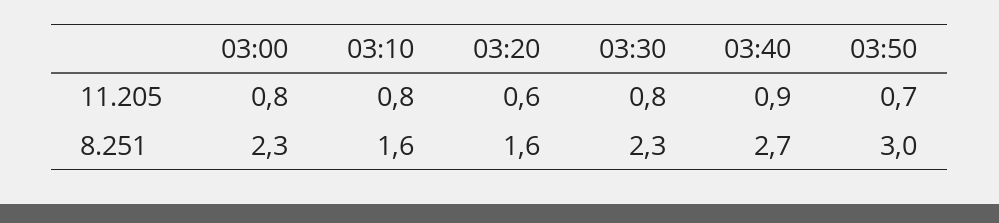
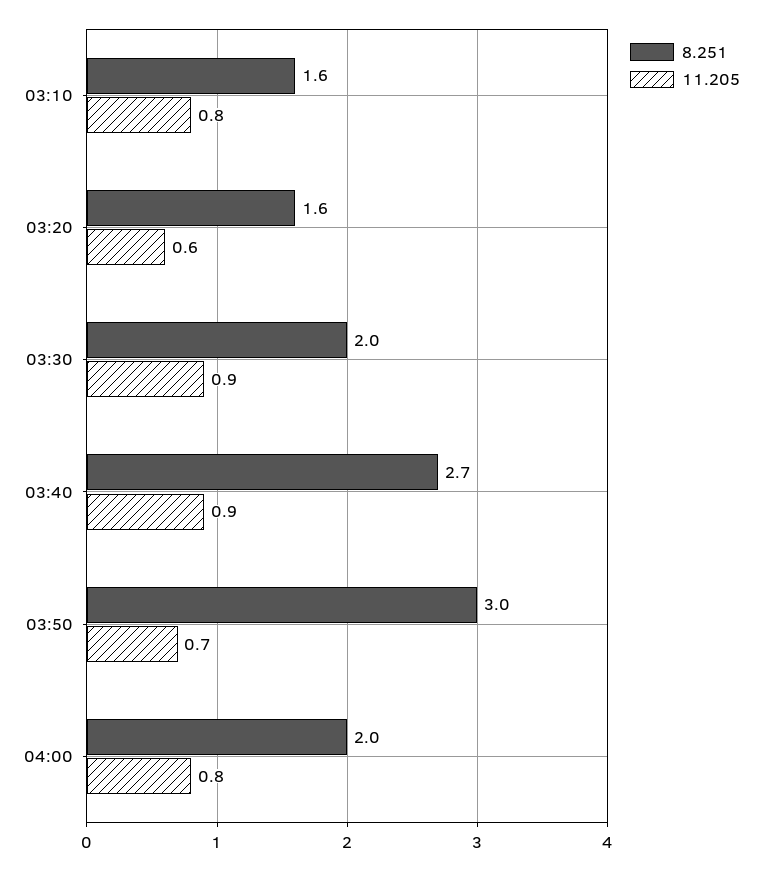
11.205, 03:00: 0.8 -> none
11.205, 03:30: 0.8 -> 0.9
8.251, 03:00: 2.3 -> none
8.251, 03:30: 2.3 -> 2
8.251, 04:00: none -> 2
11.205, 04:00: none -> 0.8

